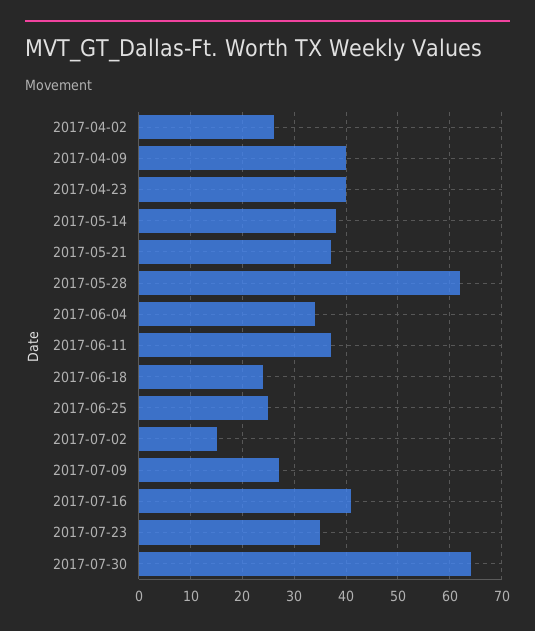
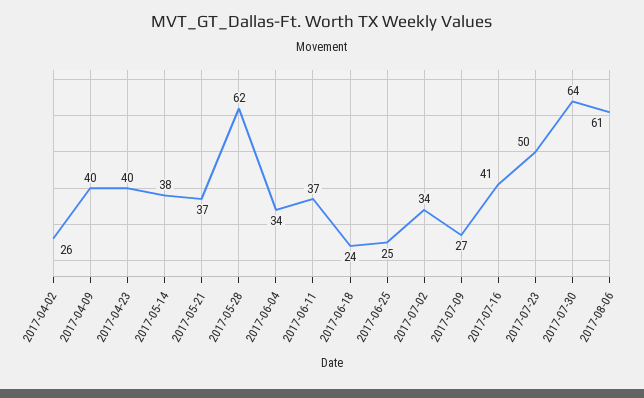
2017-07-02: 15 -> 34
2017-07-23: 35 -> 50
2017-08-06: none -> 61

